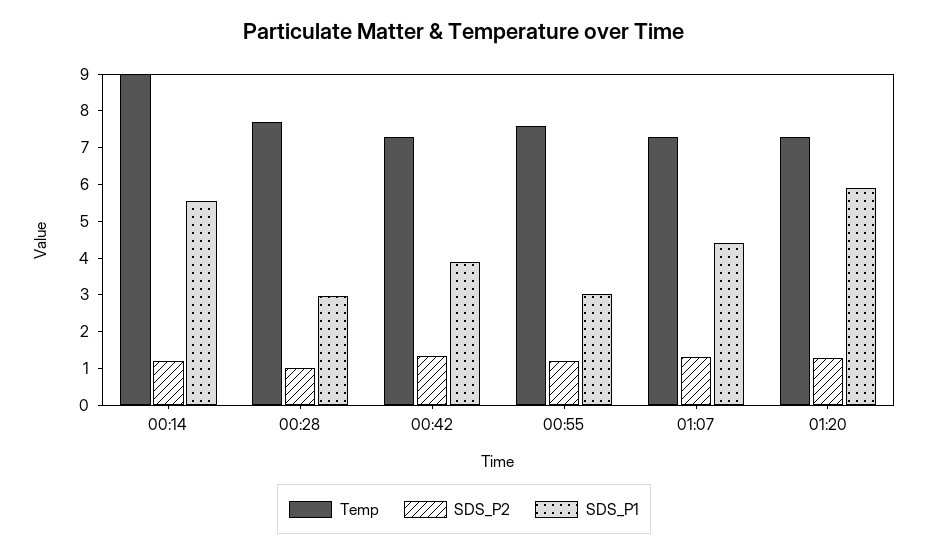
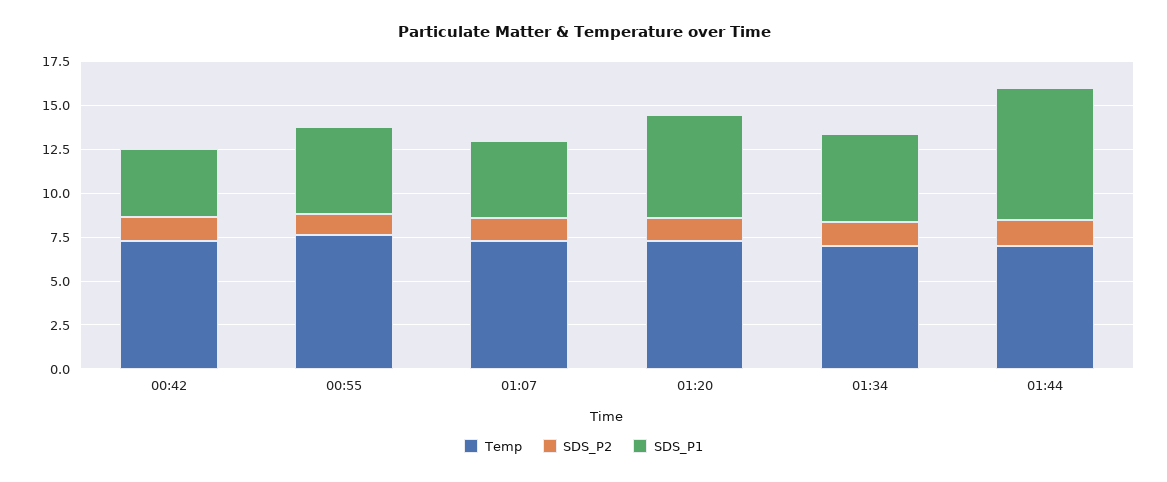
Temp, 00:14: 9 -> none
SDS_P2, 00:14: 1.25 -> none
SDS_P1, 00:14: 5.5 -> none
Temp, 00:28: 7.75 -> none
SDS_P2, 00:28: 1 -> none
SDS_P1, 00:28: 3 -> none
SDS_P1, 00:55: 3 -> 5
Temp, 01:34: none -> 7
SDS_P2, 01:34: none -> 1.5
SDS_P1, 01:34: none -> 5
Temp, 01:44: none -> 7
SDS_P2, 01:44: none -> 1.5
SDS_P1, 01:44: none -> 7.5

